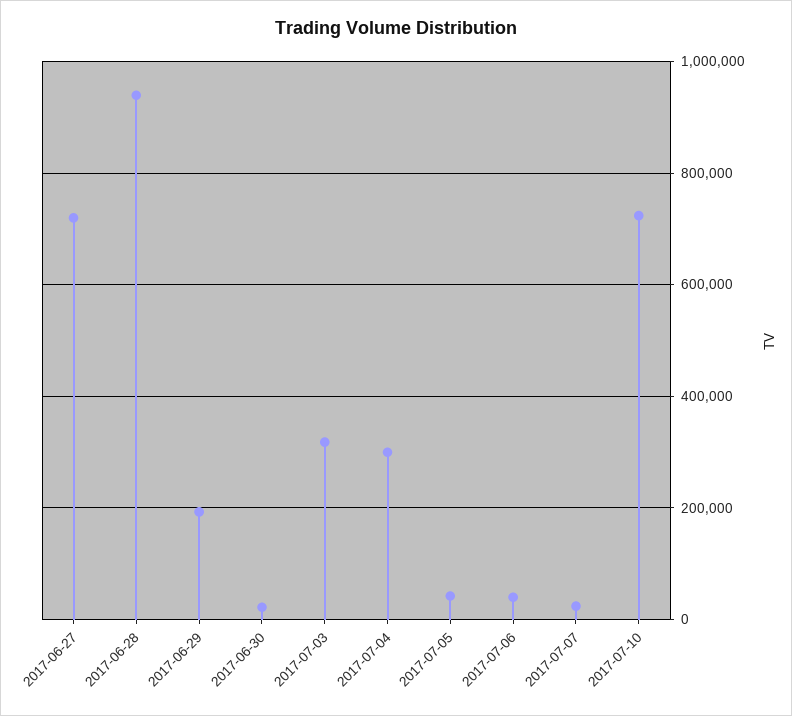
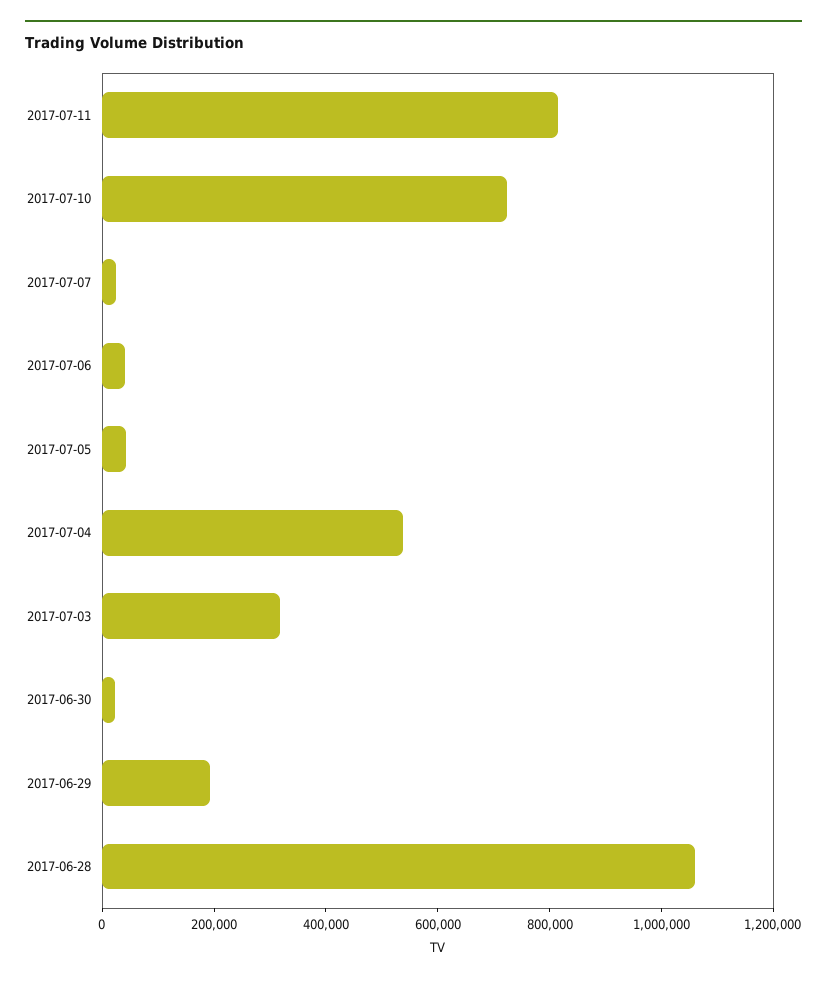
2017-06-27: 720000 -> none
2017-06-28: 940000 -> 1050000
2017-07-04: 300000 -> 550000
2017-07-11: none -> 800000

